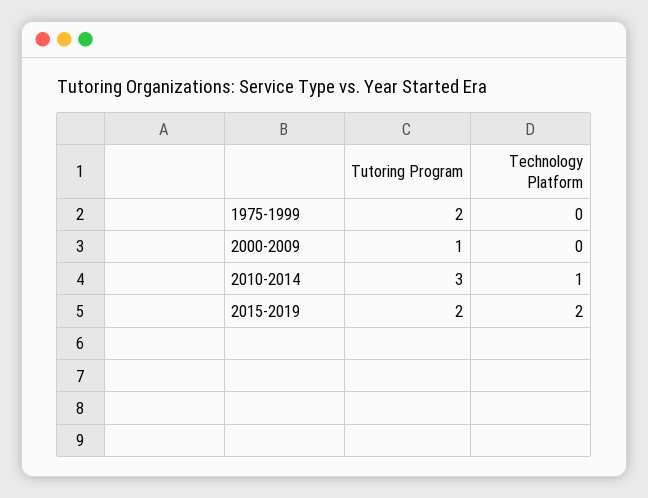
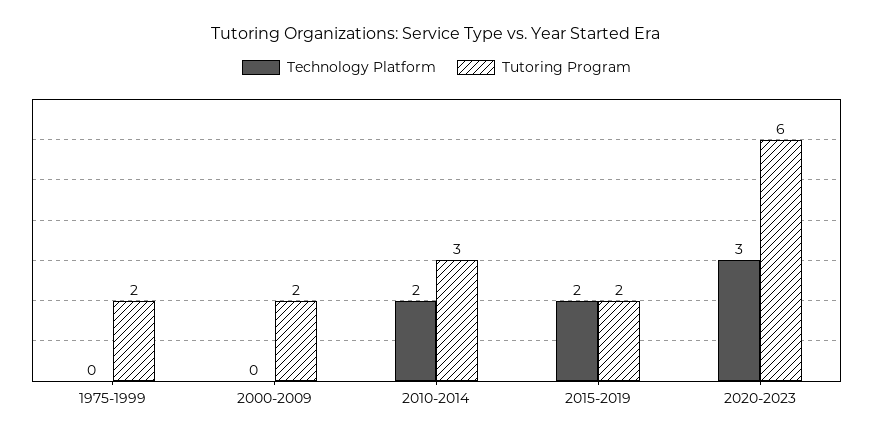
Tutoring Program, 2000-2009: 1 -> 2
Technology Platform, 2010-2014: 1 -> 2
Technology Platform, 2020-2023: none -> 3
Tutoring Program, 2020-2023: none -> 6

